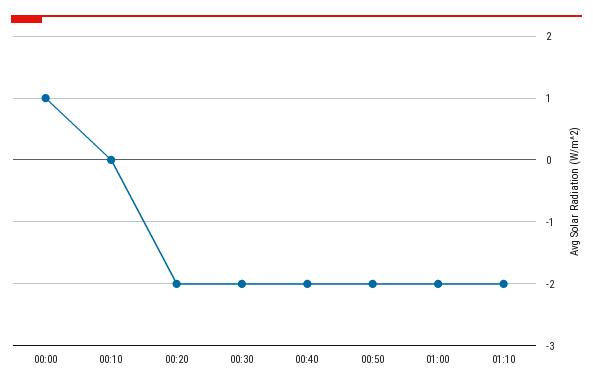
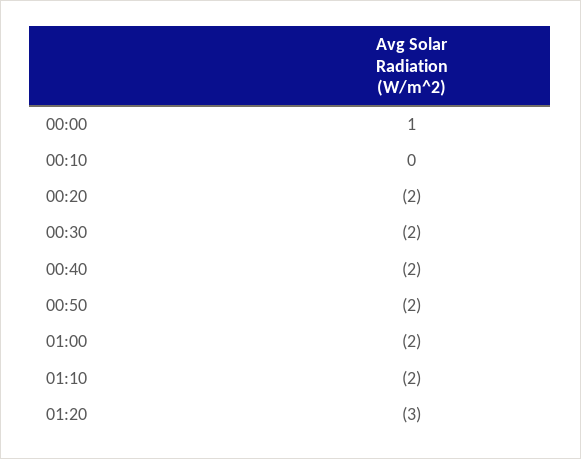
01:20: none -> -3

